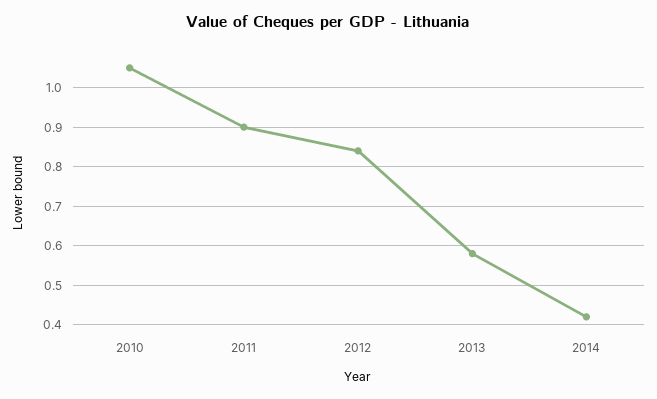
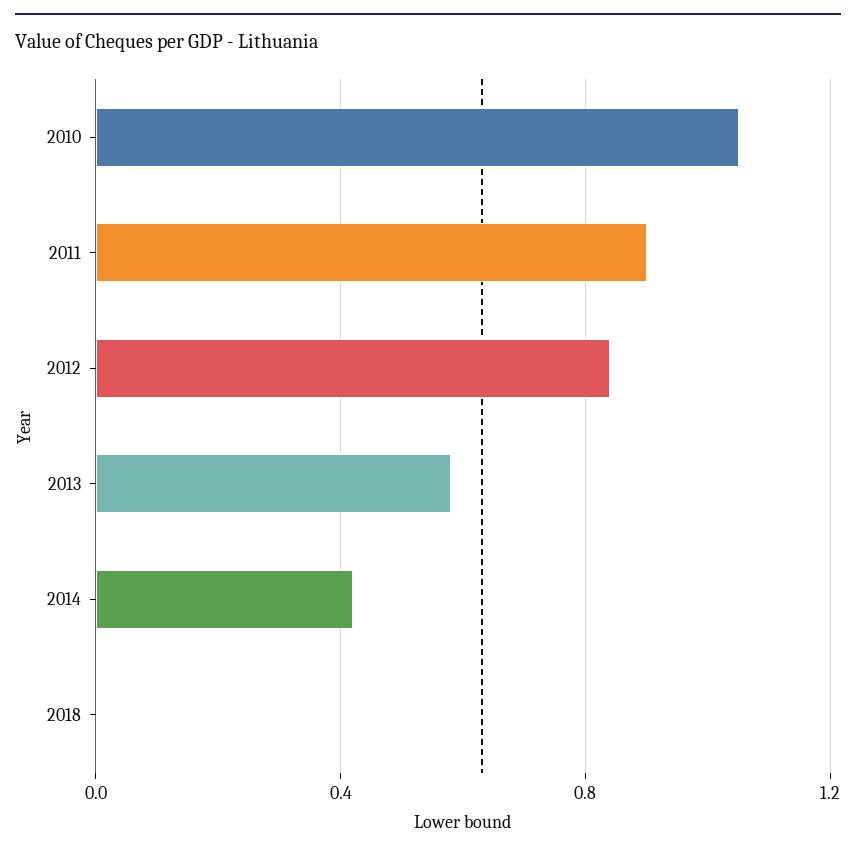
2018: none -> 0

